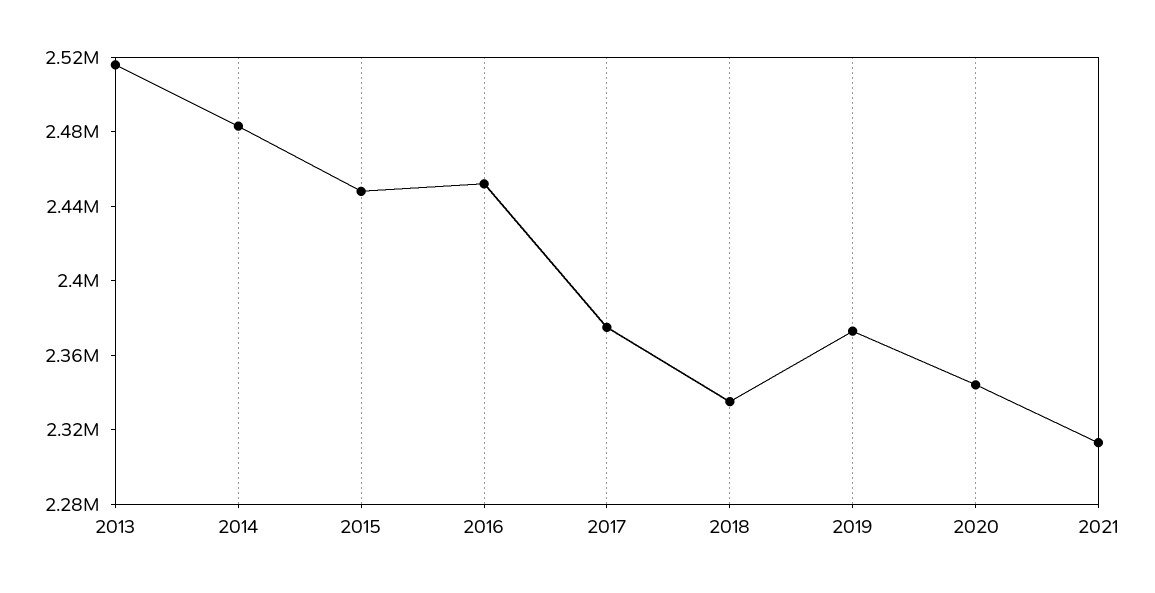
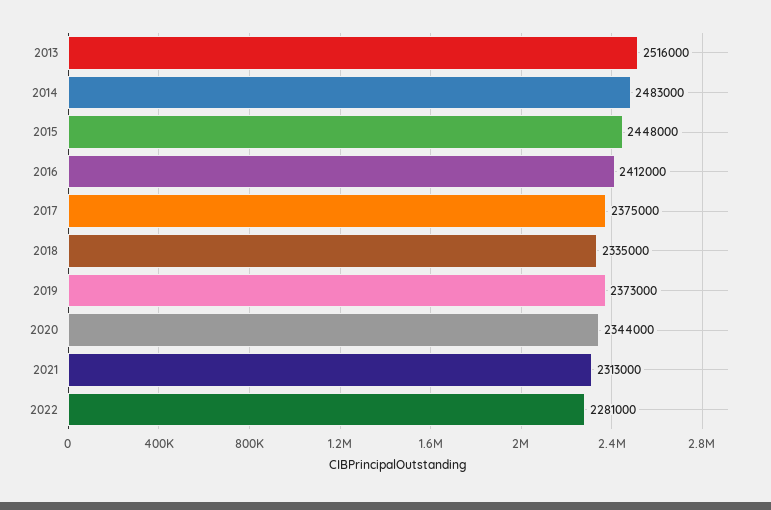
2016: 2450000 -> 2412000
2022: none -> 2281000

